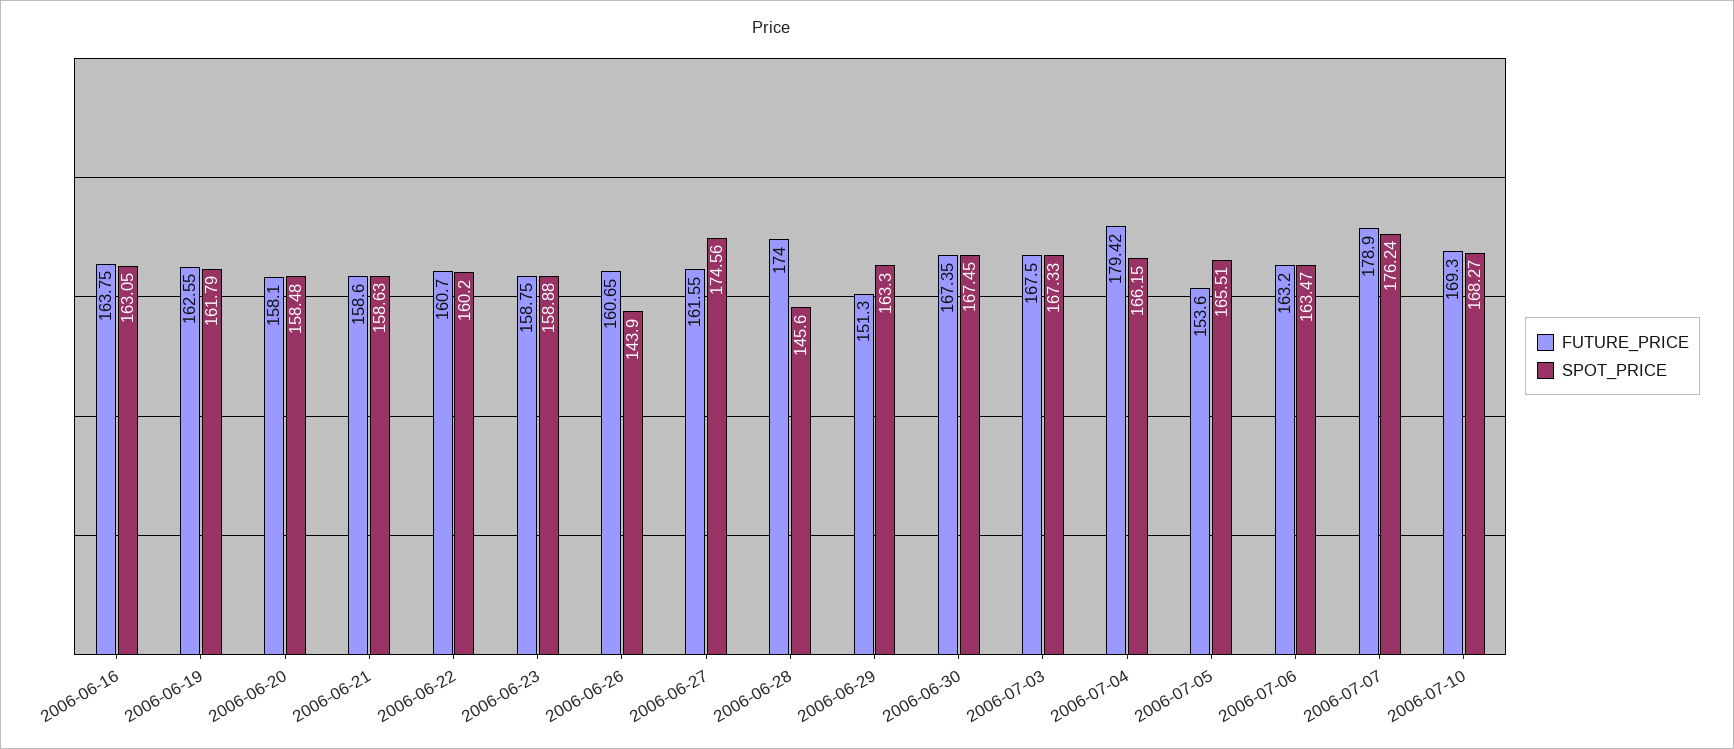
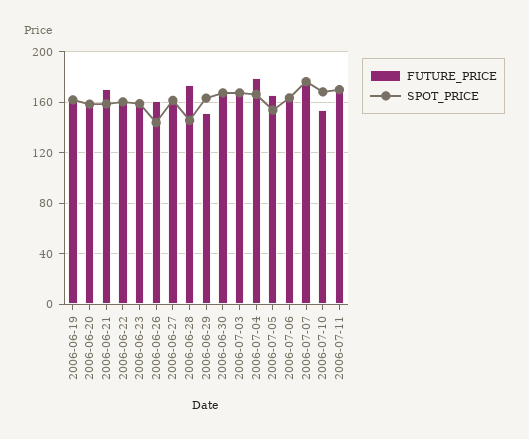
FUTURE_PRICE, 2006-06-16: 163.75 -> none
SPOT_PRICE, 2006-06-16: 163.05 -> none
FUTURE_PRICE, 2006-06-21: 158.6 -> 170
SPOT_PRICE, 2006-06-27: 174.56 -> 160
FUTURE_PRICE, 2006-07-05: 153.6 -> 165
SPOT_PRICE, 2006-07-05: 165.51 -> 155
FUTURE_PRICE, 2006-07-10: 169.3 -> 155
FUTURE_PRICE, 2006-07-11: none -> 170
SPOT_PRICE, 2006-07-11: none -> 170

